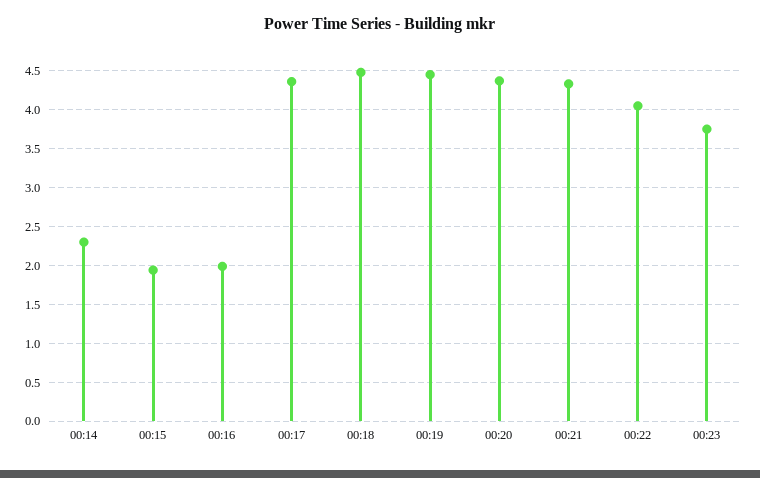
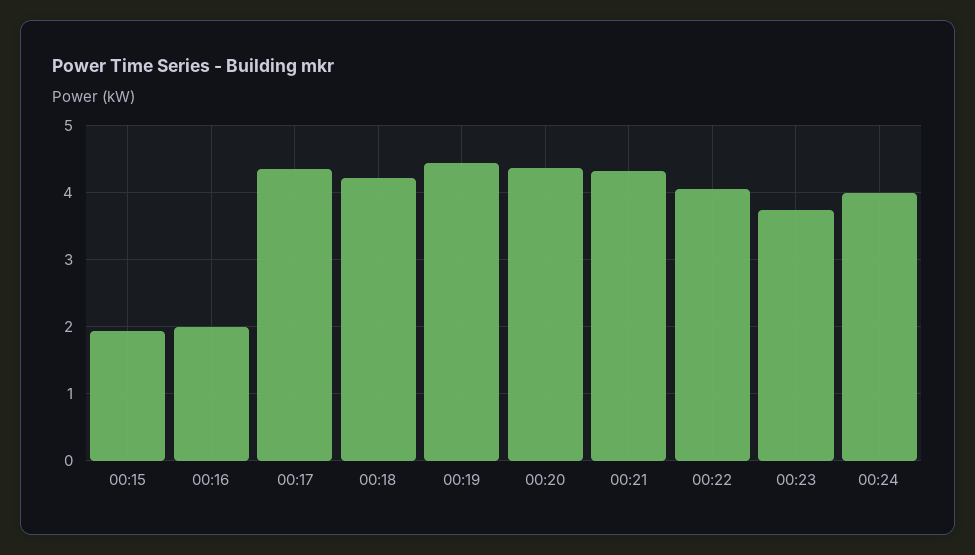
00:14: 2.3 -> none
00:18: 4.5 -> 4.2
00:24: none -> 4

